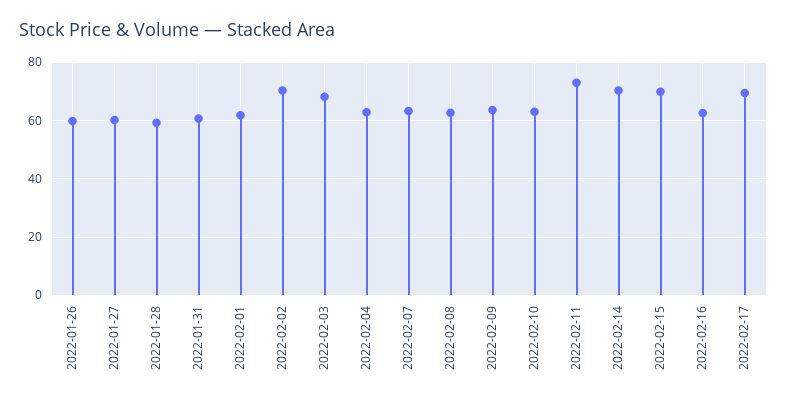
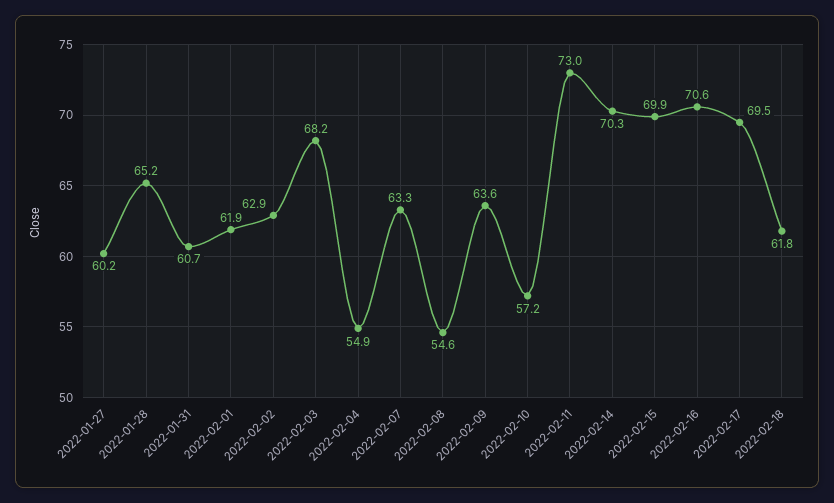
2022-01-26: 60 -> none
2022-01-28: 60 -> 65.2
2022-02-02: 70 -> 62.9
2022-02-04: 62.5 -> 54.9
2022-02-08: 62.5 -> 54.6
2022-02-10: 62.5 -> 57.2
2022-02-16: 62.5 -> 70.6
2022-02-18: none -> 61.8

